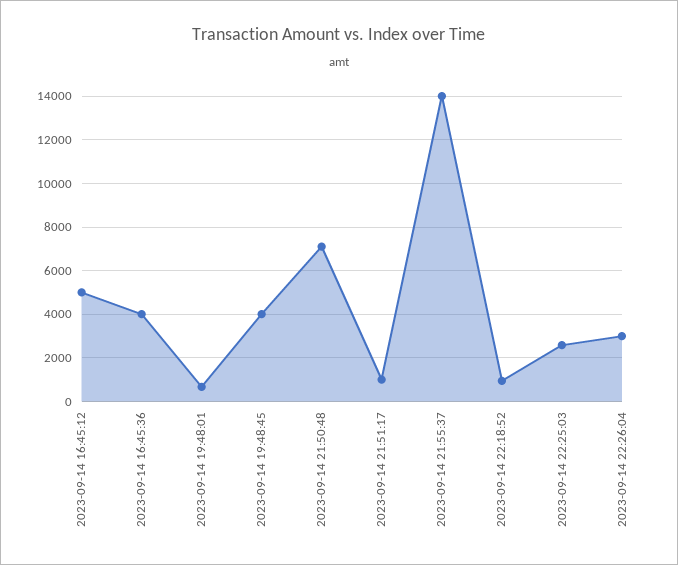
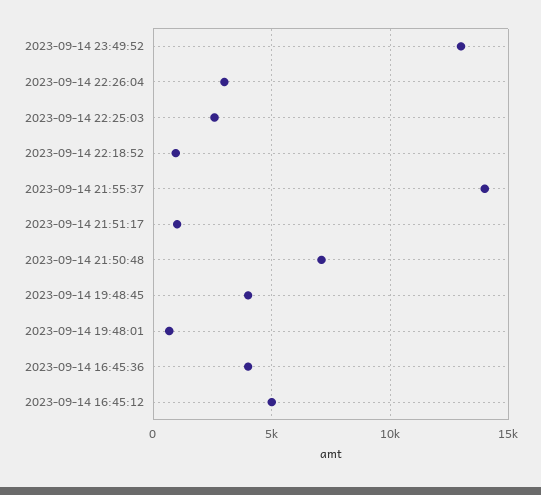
2023-09-14 23:49:52: none -> 13000

